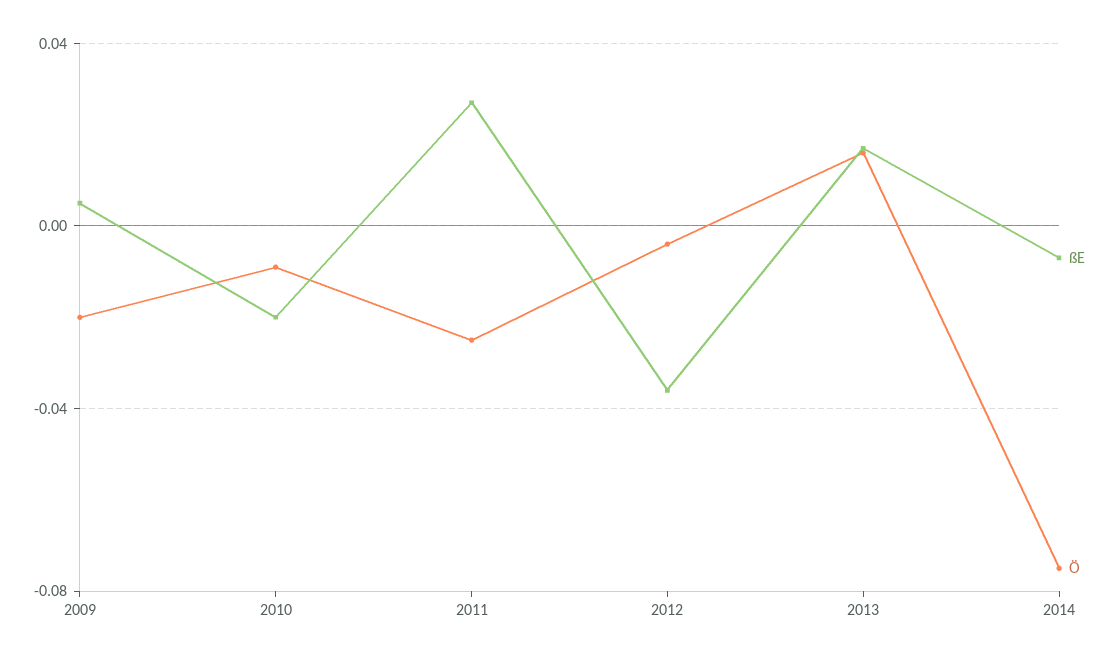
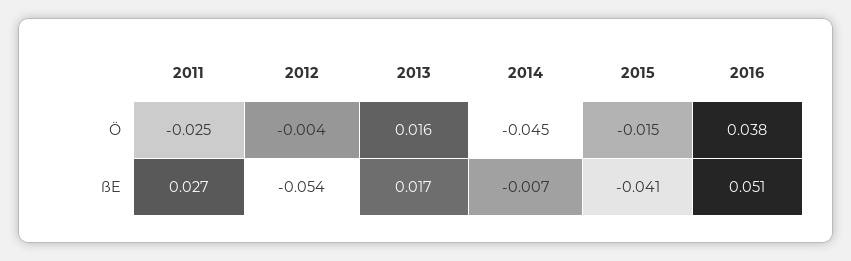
ßE, 2009: 0.005 -> none
Ö, 2009: -0.02 -> none
ßE, 2010: -0.02 -> none
Ö, 2010: -0.01 -> none
ßE, 2012: -0.035 -> -0.054
Ö, 2014: -0.075 -> -0.045
Ö, 2015: none -> -0.015
Ö, 2016: none -> 0.038
ßE, 2015: none -> -0.041
ßE, 2016: none -> 0.051

